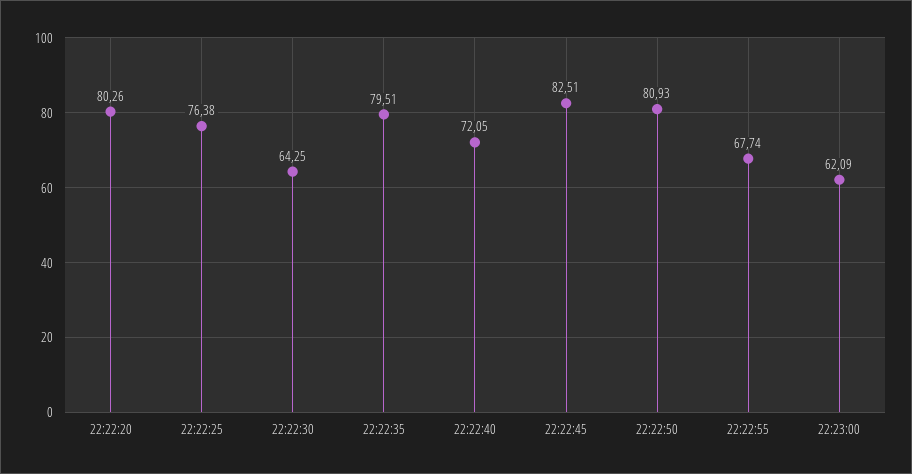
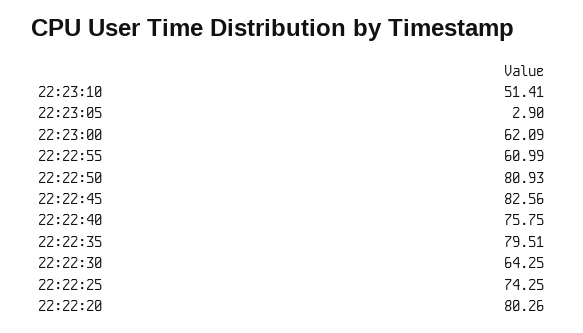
22:22:25: 76.38 -> 74.25
22:22:40: 72.05 -> 75.75
22:22:45: 82.51 -> 82.56
22:22:55: 67.74 -> 60.99
22:23:10: none -> 51.41
22:23:05: none -> 2.9

